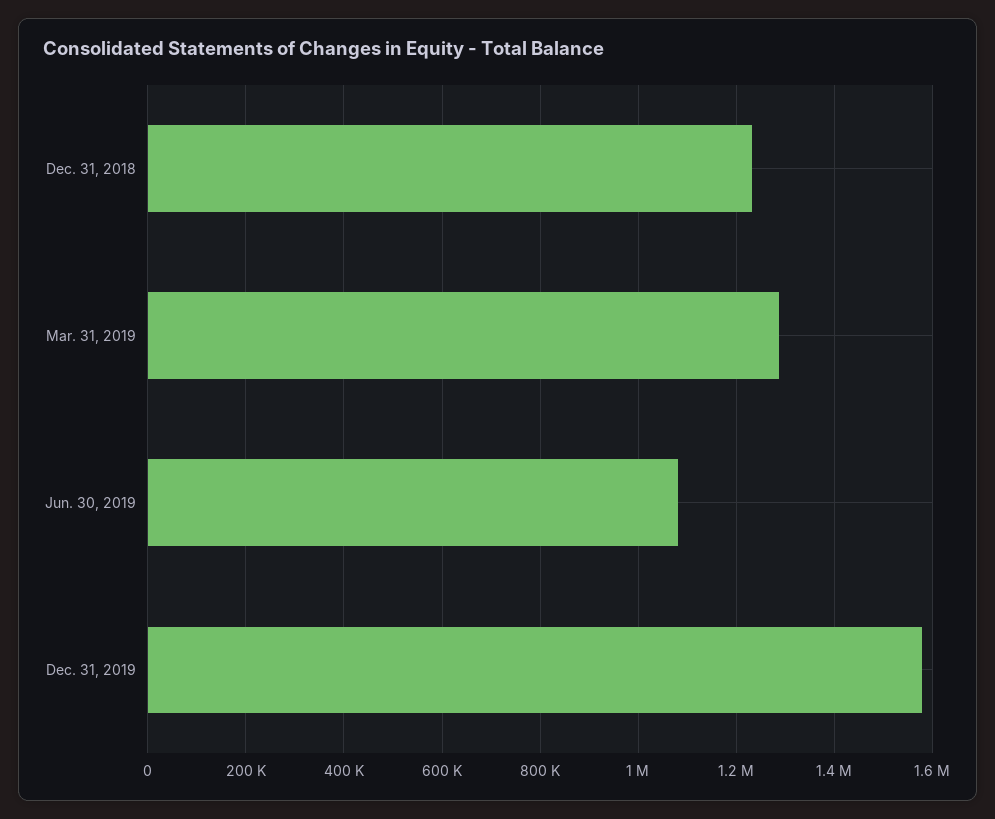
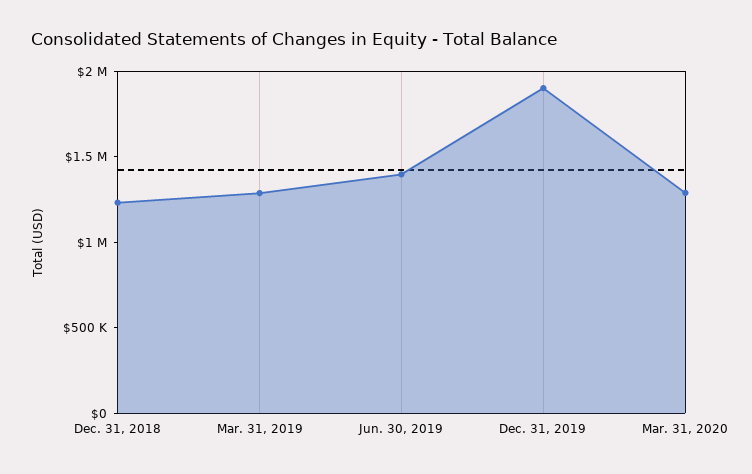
Jun. 30, 2019: 1080000 -> 1400000
Dec. 31, 2019: 1580000 -> 1900000
Mar. 31, 2020: none -> 1300000

